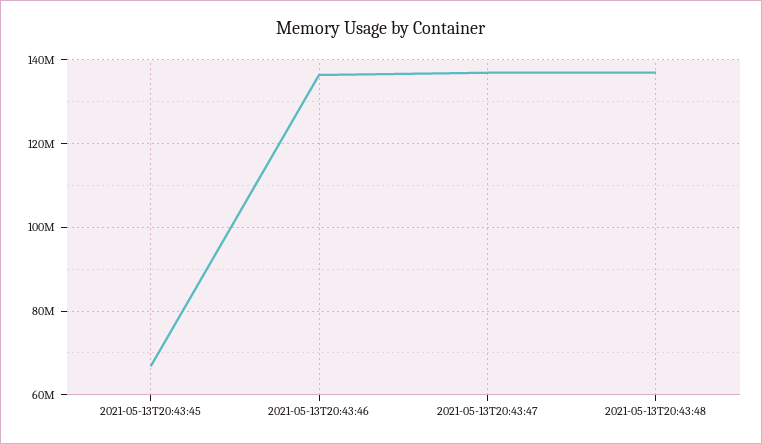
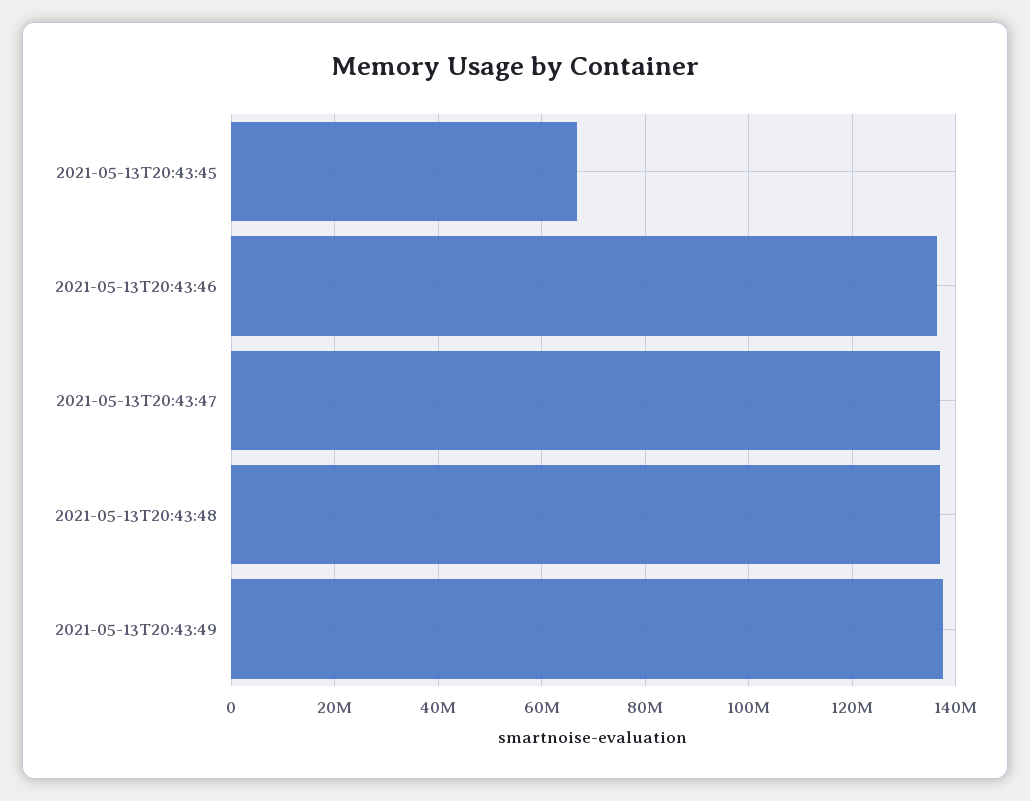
2021-05-13T20:43:49: none -> 138000000

